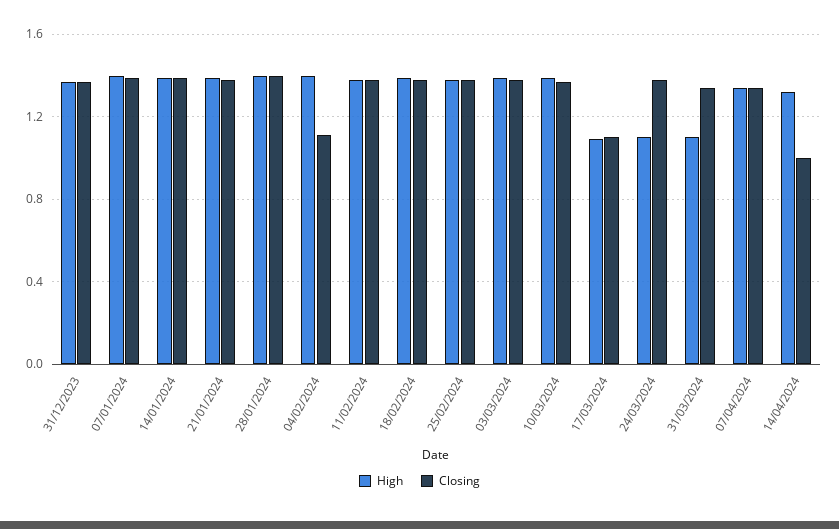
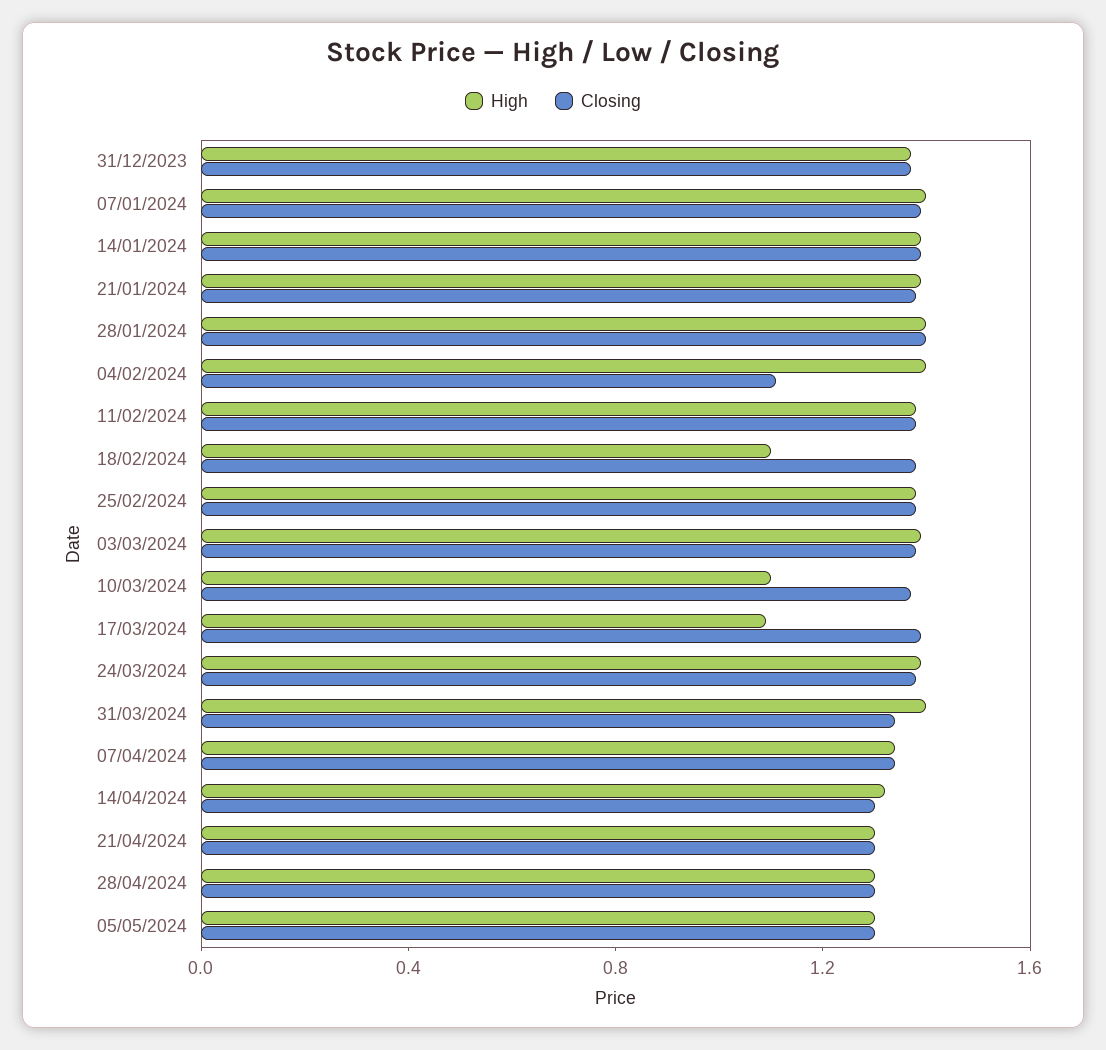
High, 18/02/2024: 1.4 -> 1.1
High, 10/03/2024: 1.4 -> 1.1
Closing, 17/03/2024: 1.1 -> 1.4
High, 24/03/2024: 1.1 -> 1.4
High, 31/03/2024: 1.1 -> 1.4
Closing, 14/04/2024: 1 -> 1.3
High, 21/04/2024: none -> 1.3
Closing, 21/04/2024: none -> 1.3
High, 28/04/2024: none -> 1.3
Closing, 28/04/2024: none -> 1.3
High, 05/05/2024: none -> 1.3
Closing, 05/05/2024: none -> 1.3

